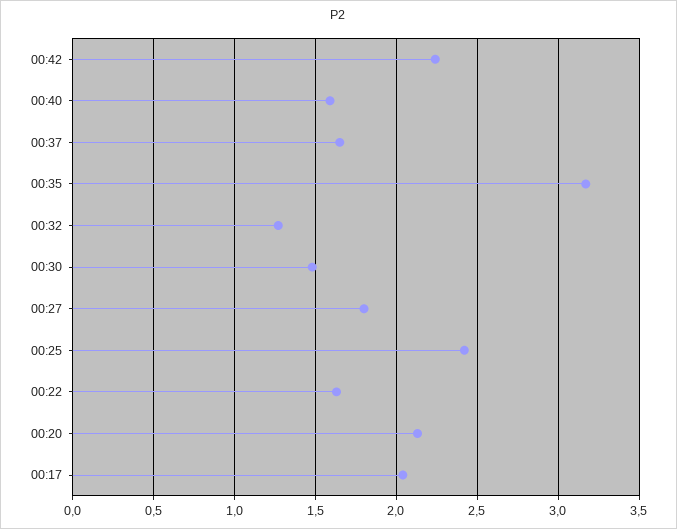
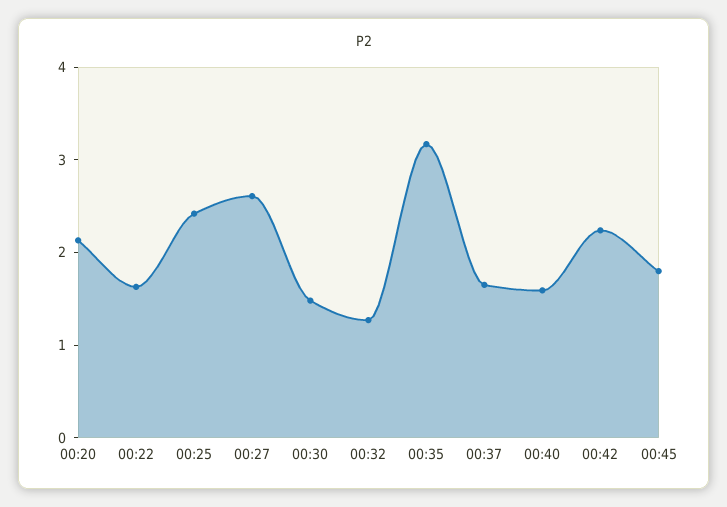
00:27: 1.8 -> 2.6
00:17: 2.05 -> none
00:45: none -> 1.8

